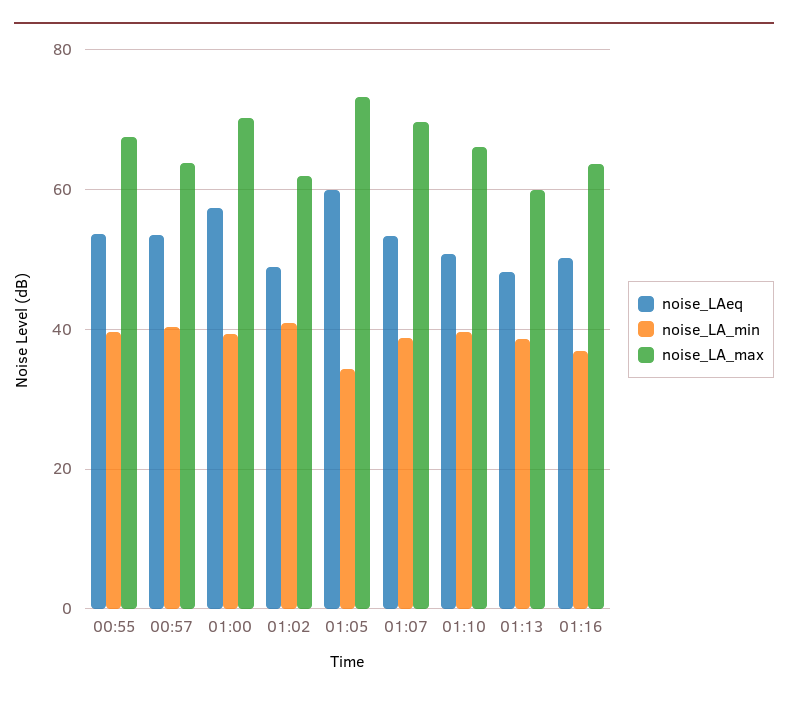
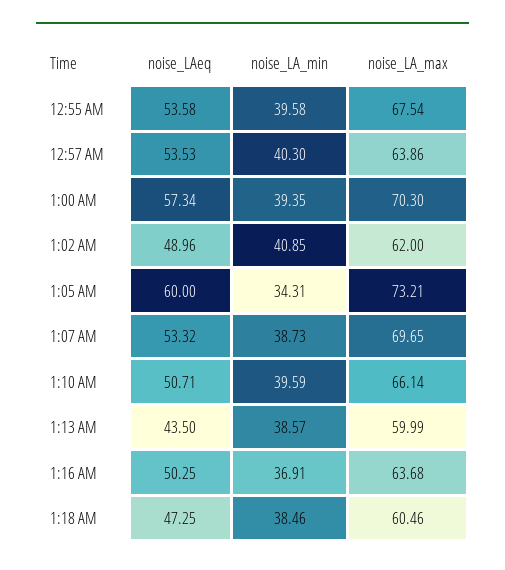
noise_LAeq, 01:13: 48 -> 43.5
noise_LAeq, 1:18 AM: none -> 47.25
noise_LA_min, 1:18 AM: none -> 38.46
noise_LA_max, 1:18 AM: none -> 60.46

